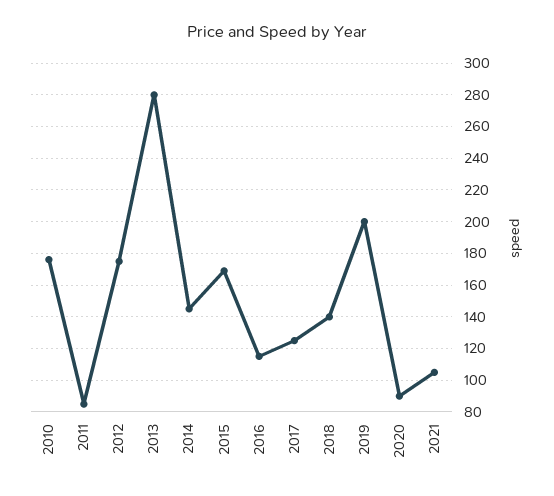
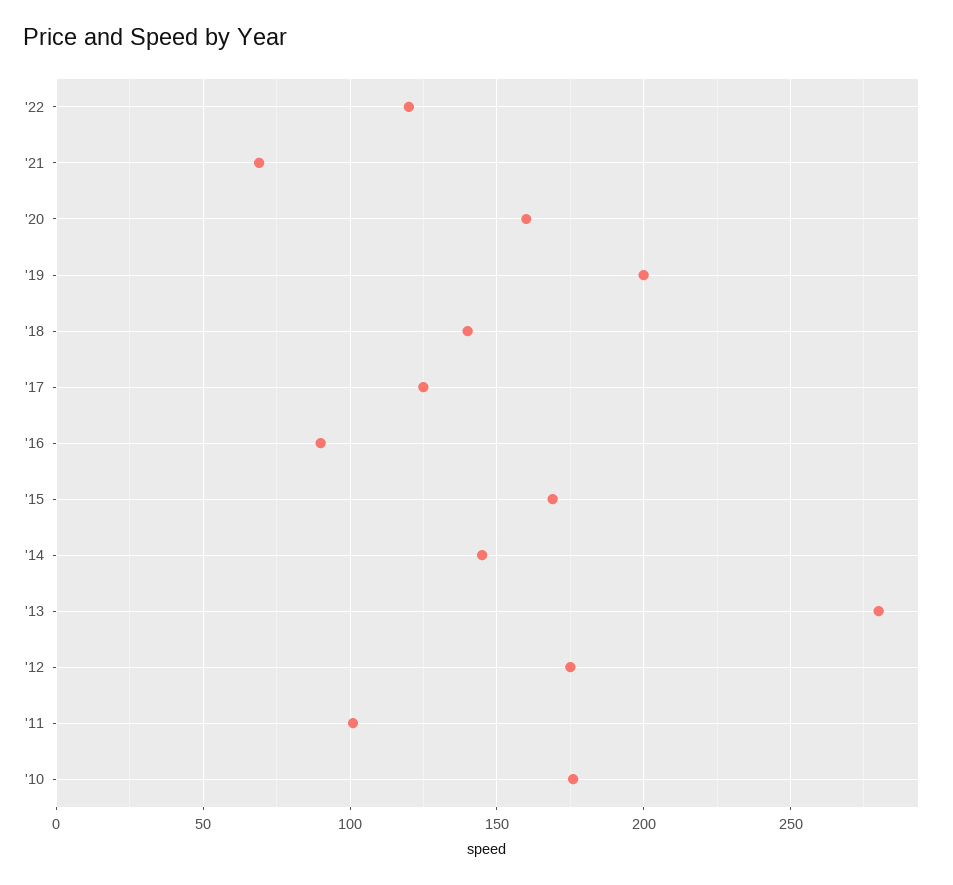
2011: 85 -> 100
2016: 115 -> 90
2020: 90 -> 160
2021: 105 -> 70
'22: none -> 120

